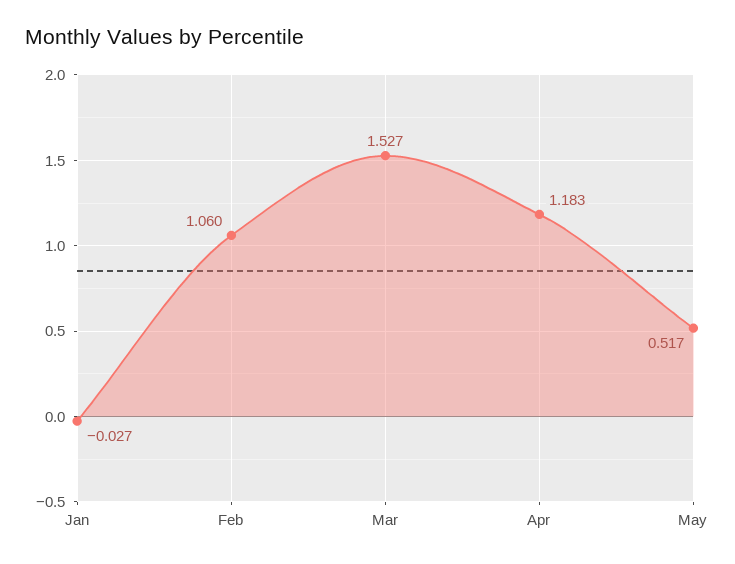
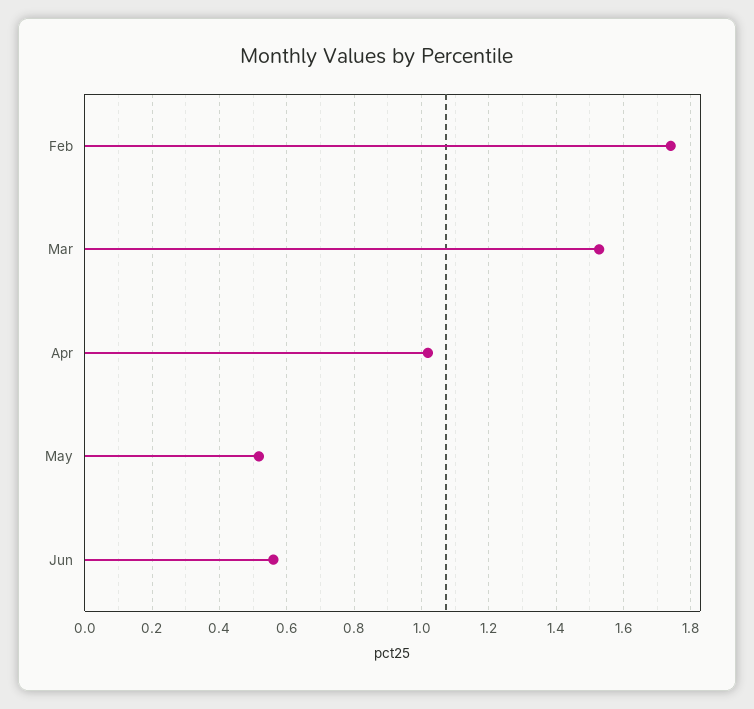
Jan: -0.027 -> none
Feb: 1.06 -> 1.74
Apr: 1.183 -> 1.02
Jun: none -> 0.56

